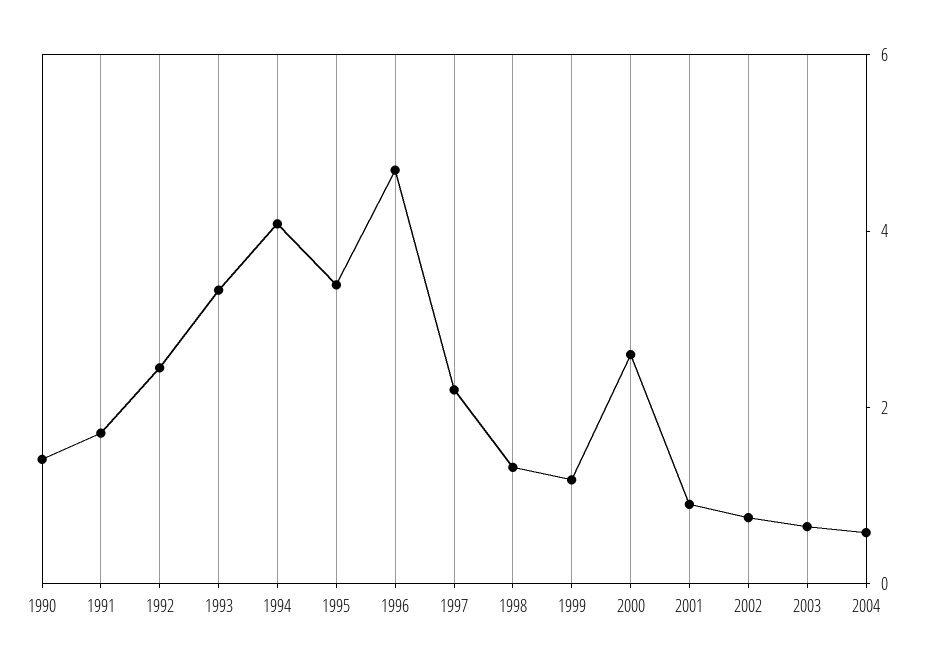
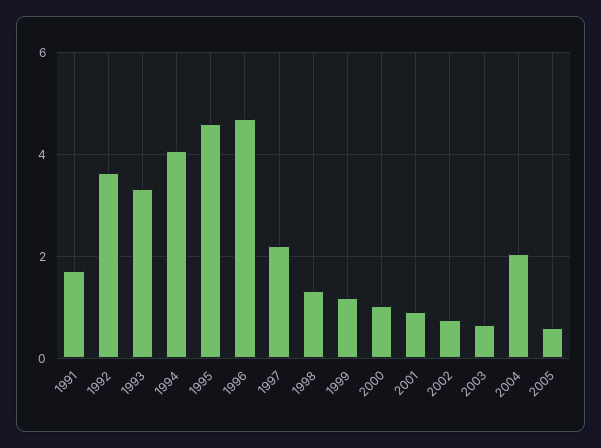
1990: 1.5 -> none
1992: 2.5 -> 3.6
1995: 3.5 -> 4.6
2000: 2.5 -> 1
2004: 0.5 -> 2
2005: none -> 0.6

